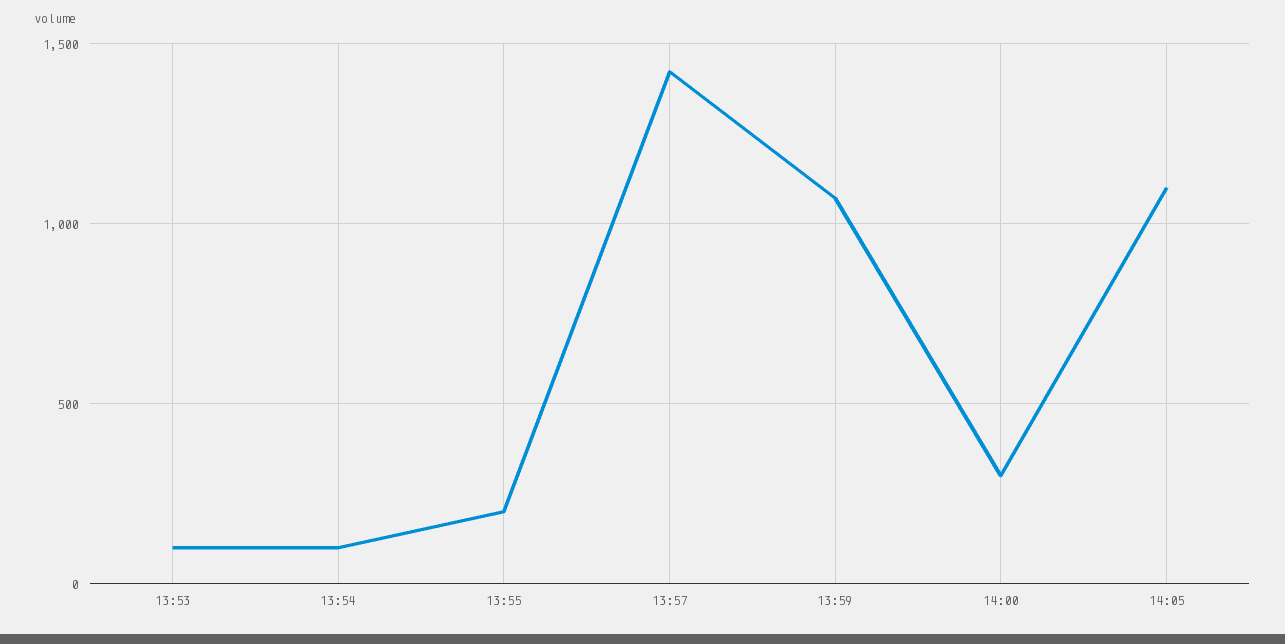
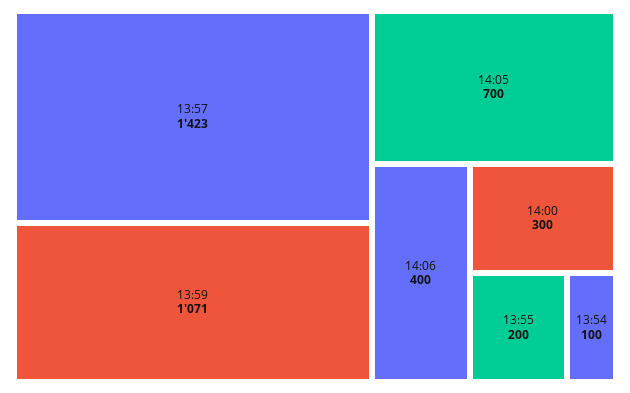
13:53: 100 -> none
14:05: 1100 -> 700
14:06: none -> 400

